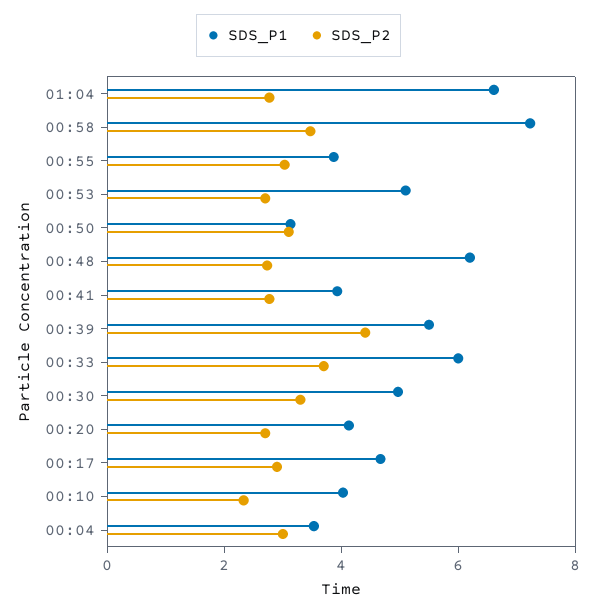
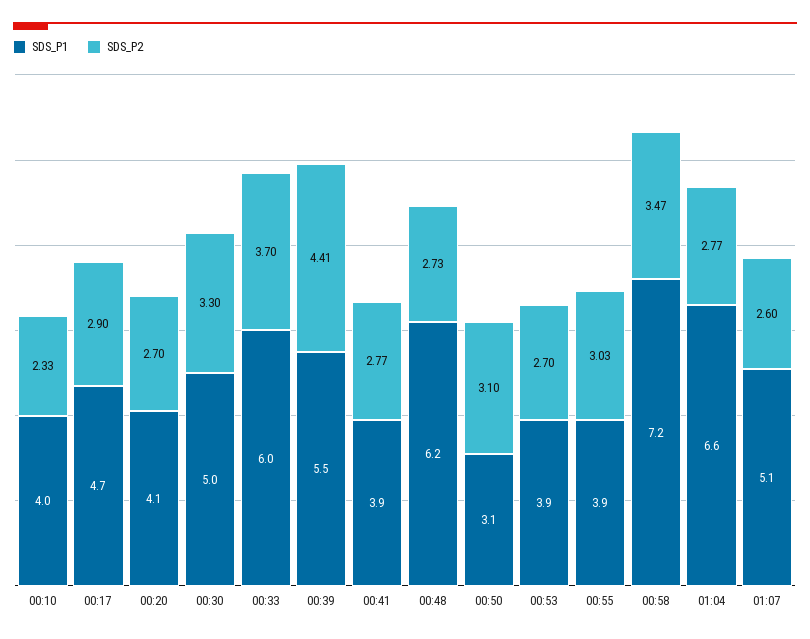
SDS_P1, 00:53: 5 -> 3.9
SDS_P1, 00:04: 3.5 -> none
SDS_P2, 00:04: 3 -> none
SDS_P1, 01:07: none -> 5.1
SDS_P2, 01:07: none -> 2.6

